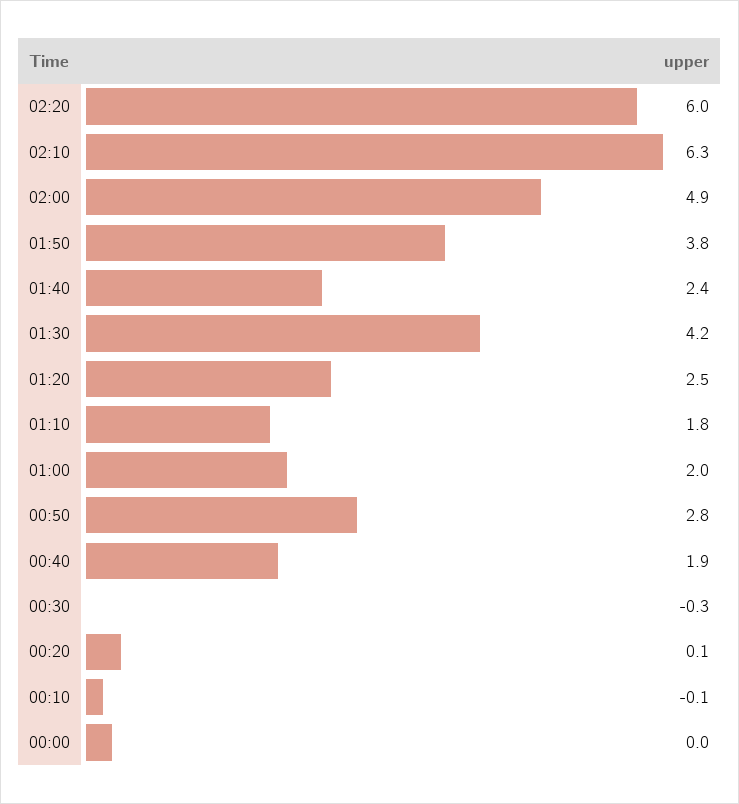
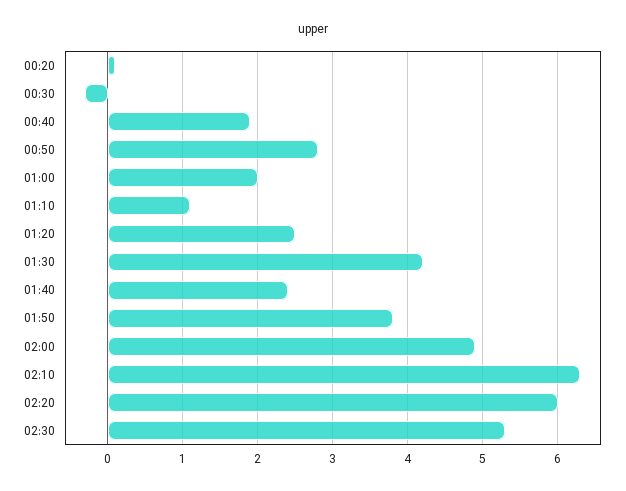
01:10: 1.8 -> 1.1
00:10: -0.1 -> none
00:00: 0 -> none
02:30: none -> 5.3

